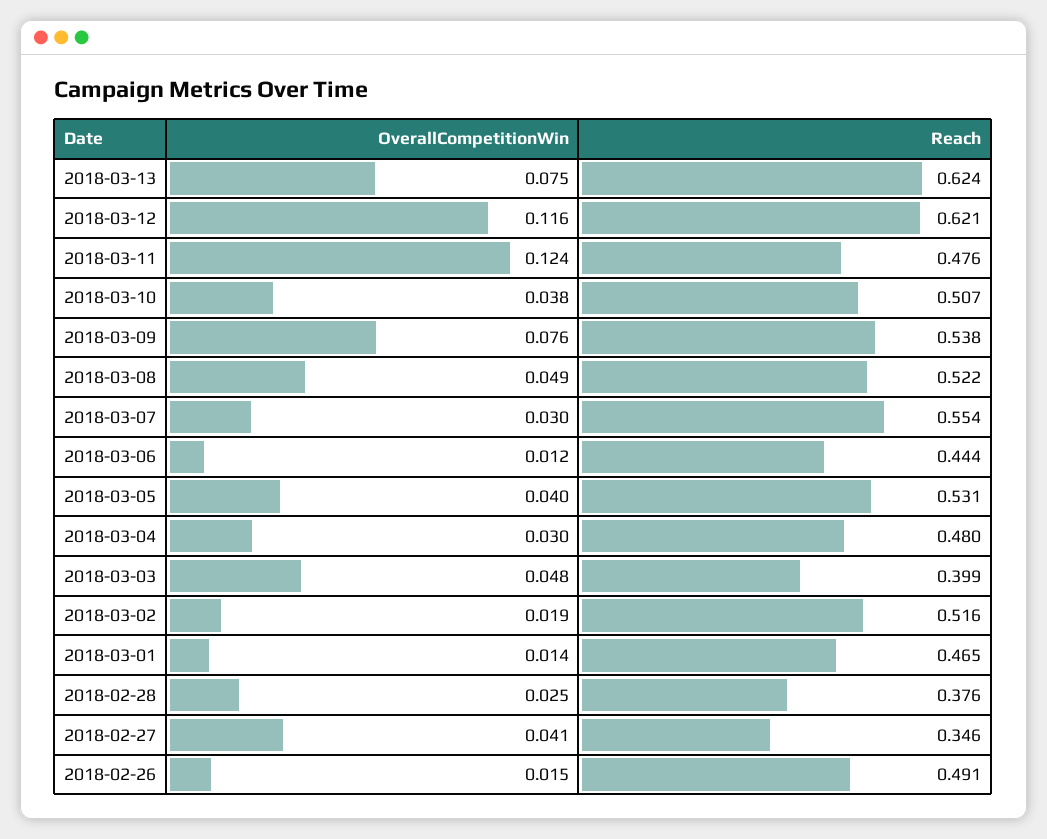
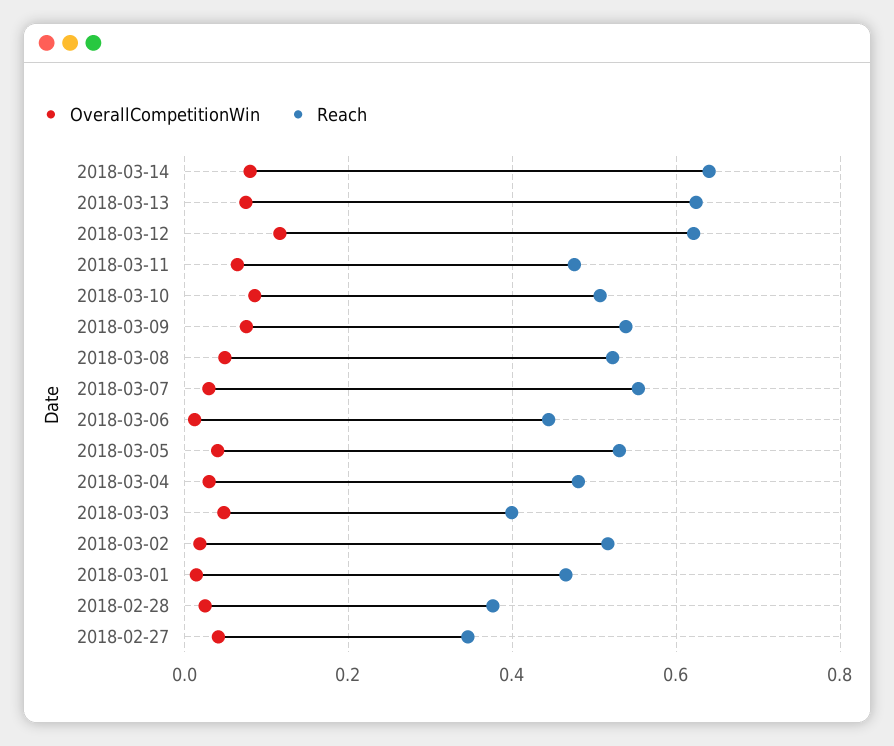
OverallCompetitionWin, 2018-03-11: 0.124 -> 0.06
OverallCompetitionWin, 2018-03-10: 0.038 -> 0.08
OverallCompetitionWin, 2018-02-26: 0.015 -> none
Reach, 2018-02-26: 0.491 -> none
OverallCompetitionWin, 2018-03-14: none -> 0.08
Reach, 2018-03-14: none -> 0.64

